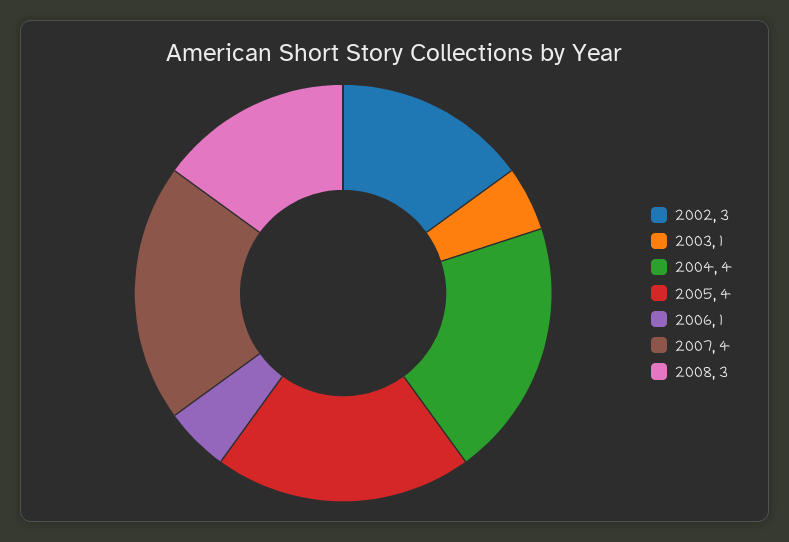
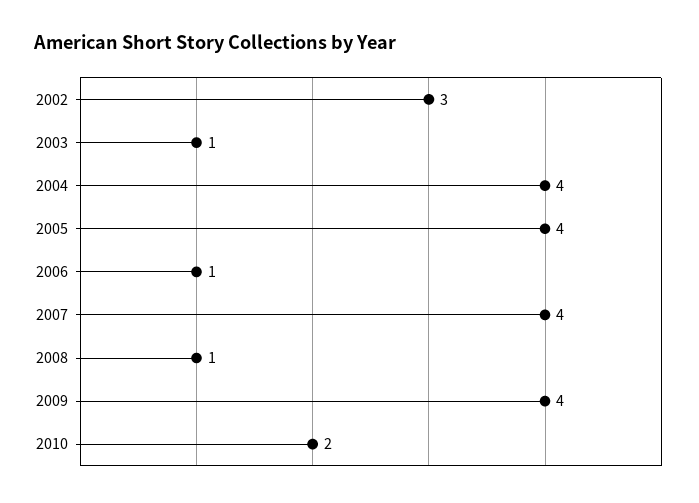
2008: 3 -> 1
2009: none -> 4
2010: none -> 2

